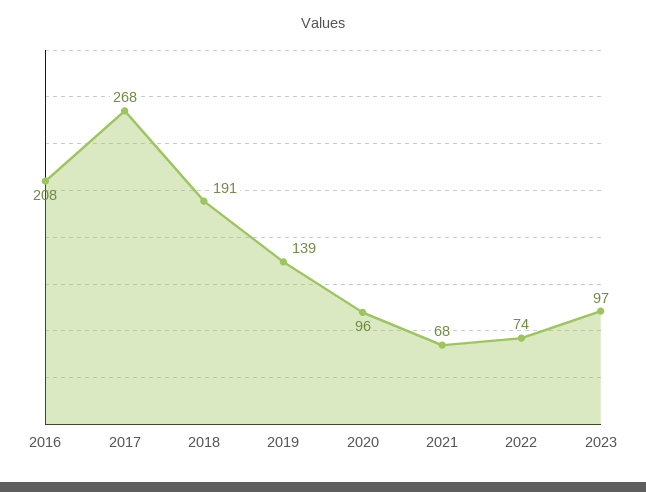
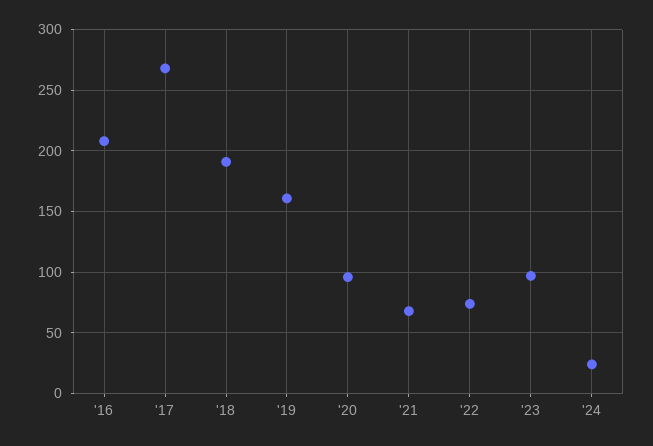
2019: 139 -> 160
'24: none -> 25

